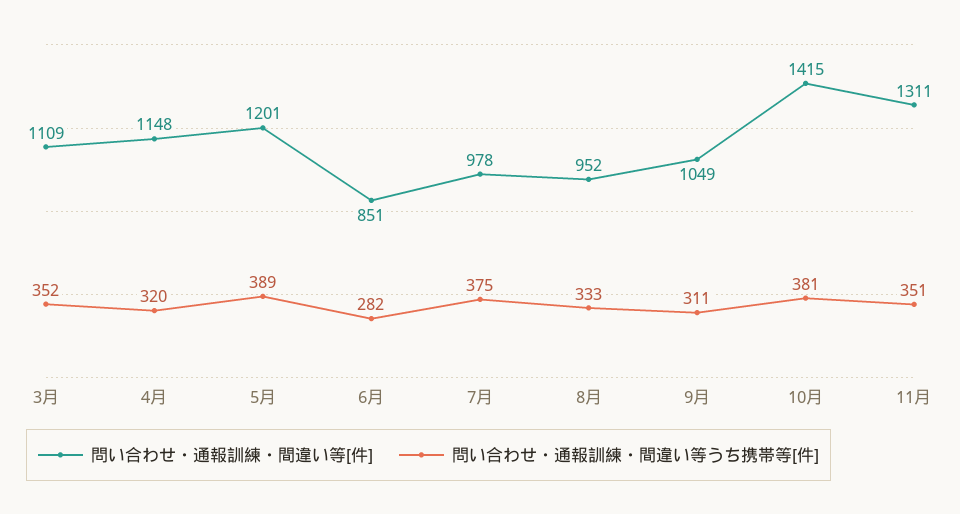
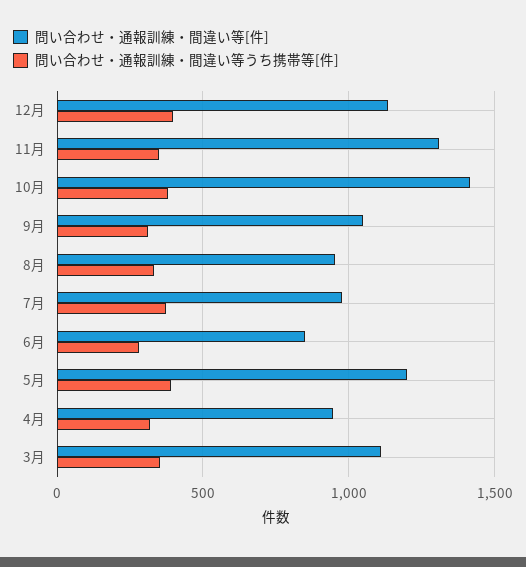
問い合わせ・通報訓練・間違い等[件], 4月: 1148 -> 950
問い合わせ・通報訓練・間違い等[件], 12月: none -> 1150
問い合わせ・通報訓練・間違い等うち携帯等[件], 12月: none -> 400

